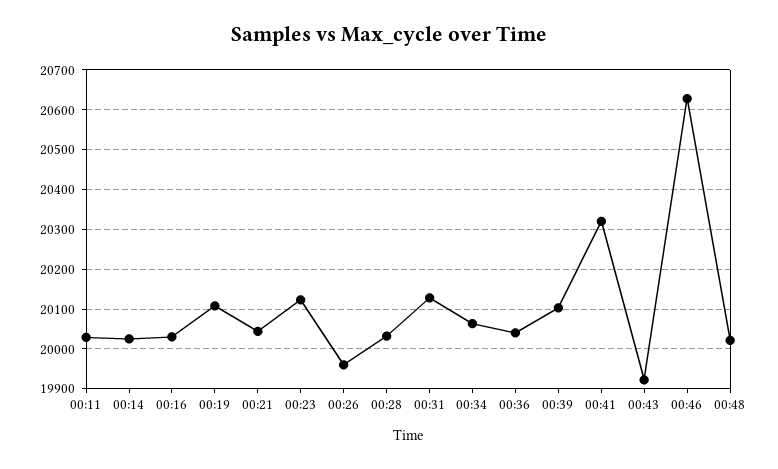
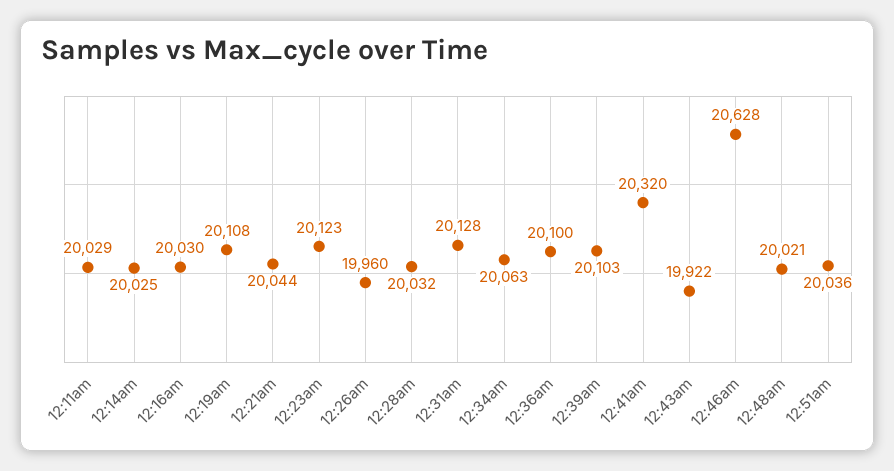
00:36: 20040 -> 20100
12:51am: none -> 20036

